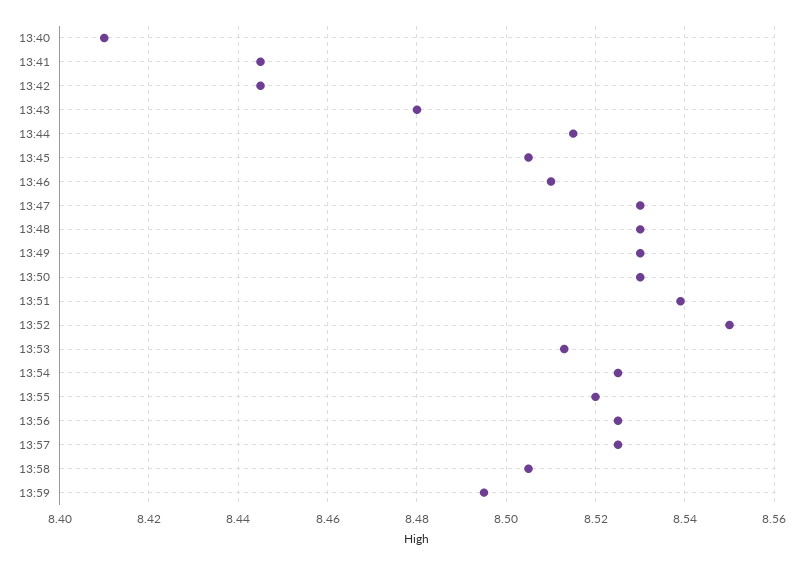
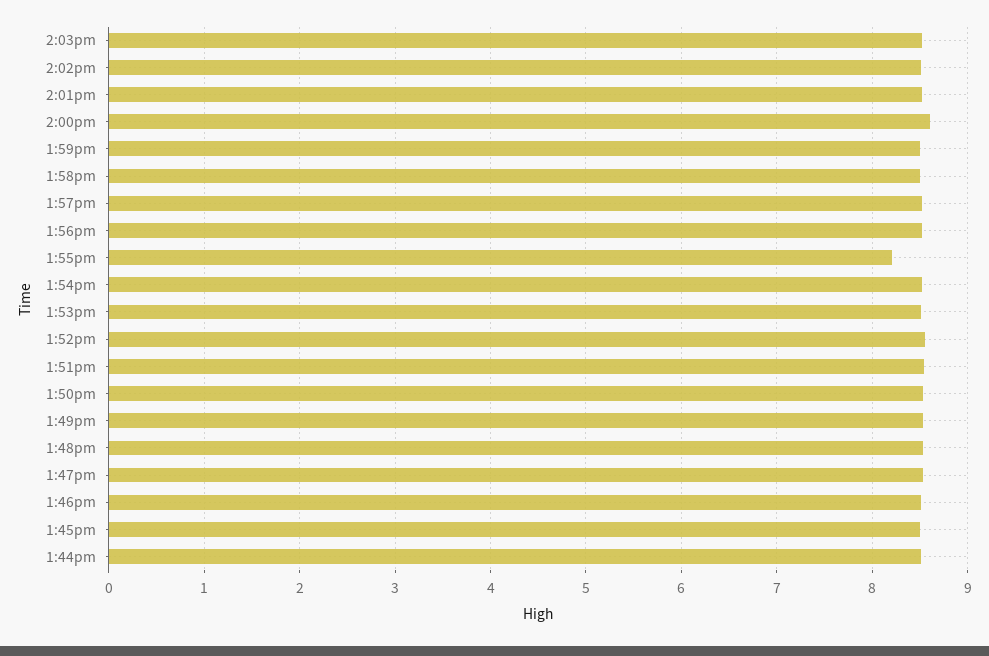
13:40: 8.41 -> none
13:41: 8.445 -> none
13:42: 8.445 -> none
13:43: 8.48 -> none
13:55: 8.52 -> 8.2
2:03pm: none -> 8.5
2:02pm: none -> 8.5
2:01pm: none -> 8.5
2:00pm: none -> 8.6

